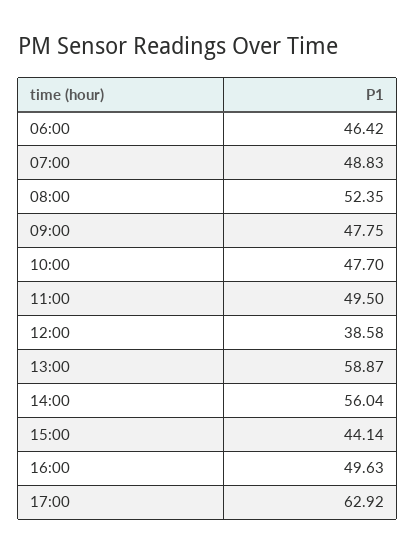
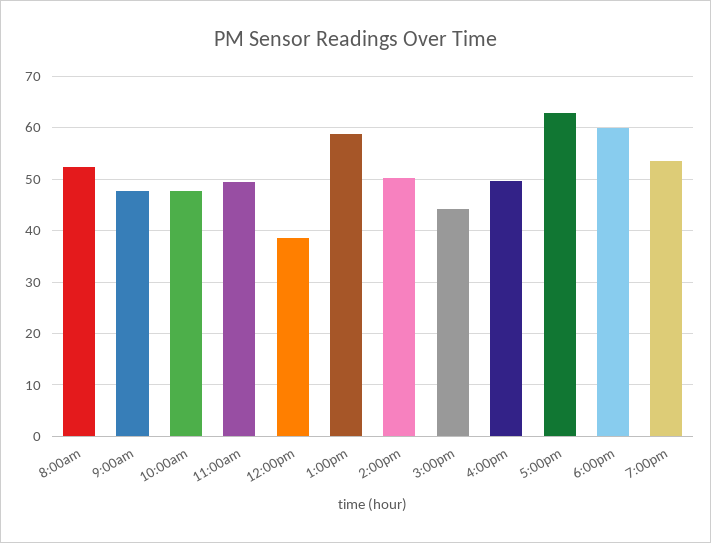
06:00: 46.42 -> none
07:00: 48.83 -> none
14:00: 56.04 -> 50
6:00pm: none -> 60
7:00pm: none -> 54

